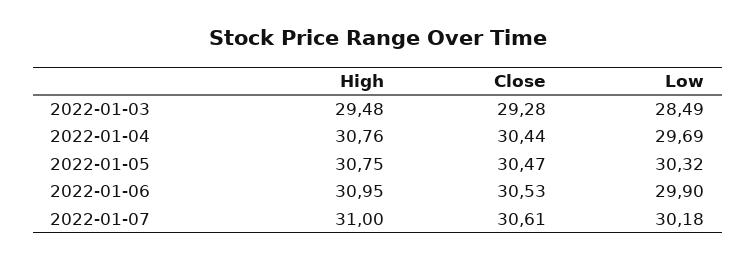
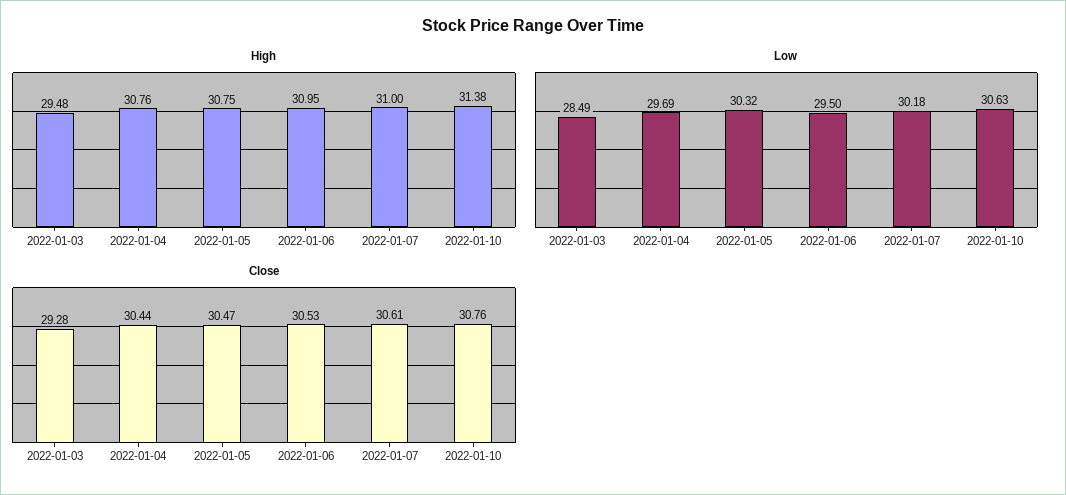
Low, 2022-01-06: 29.9 -> 29.5
High, 2022-01-10: none -> 31.38
Low, 2022-01-10: none -> 30.63
Close, 2022-01-10: none -> 30.76

